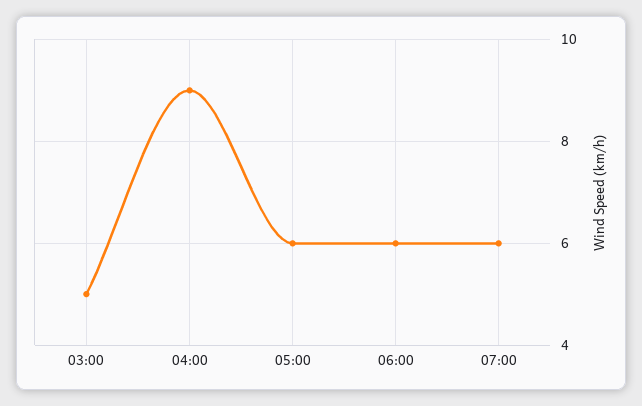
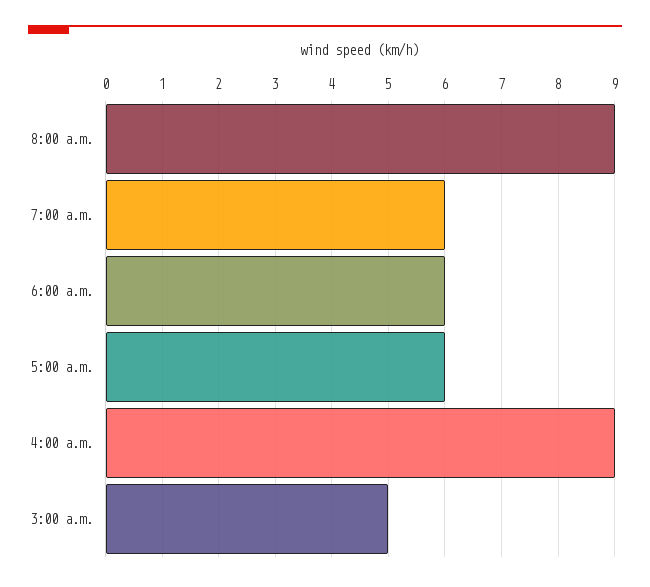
8:00 a.m.: none -> 9

